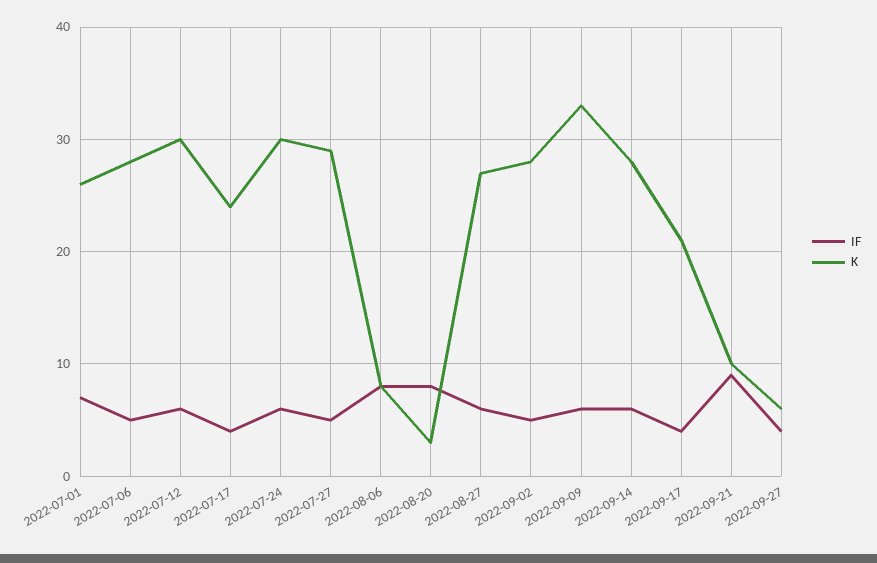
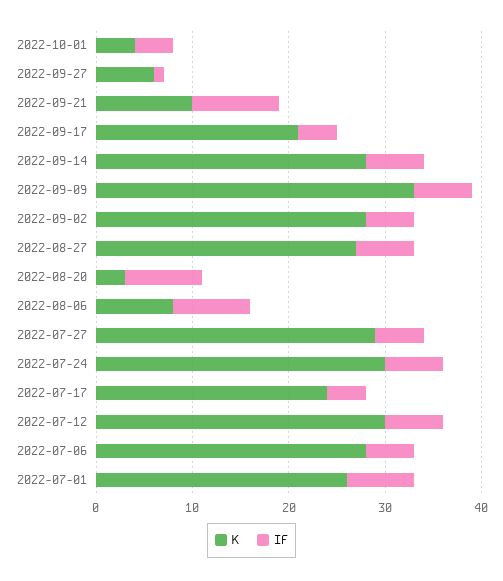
IF, 2022-09-27: 4 -> 1
K, 2022-10-01: none -> 4
IF, 2022-10-01: none -> 4

